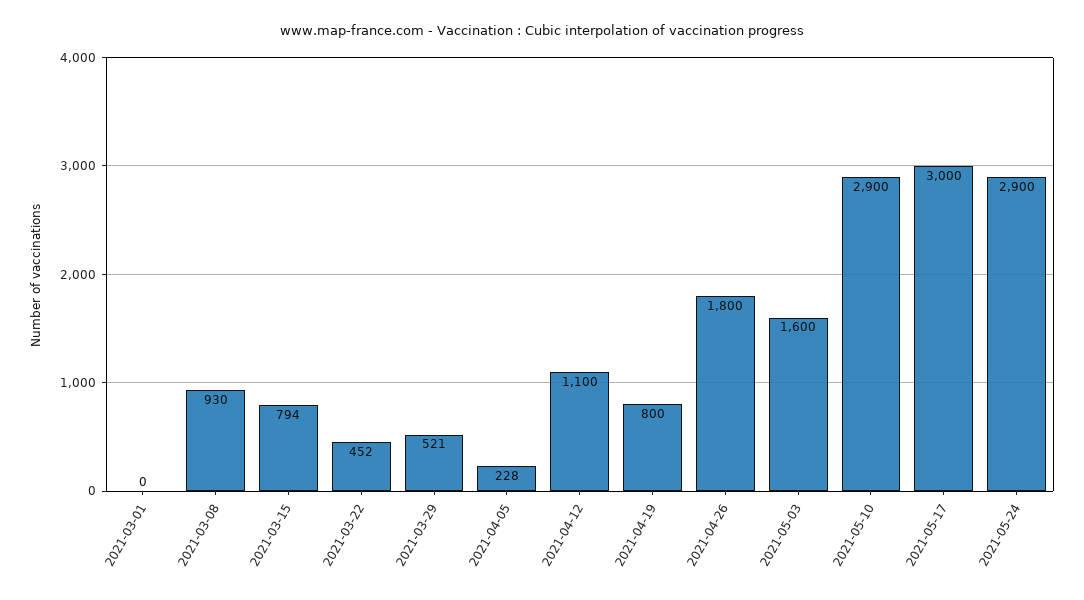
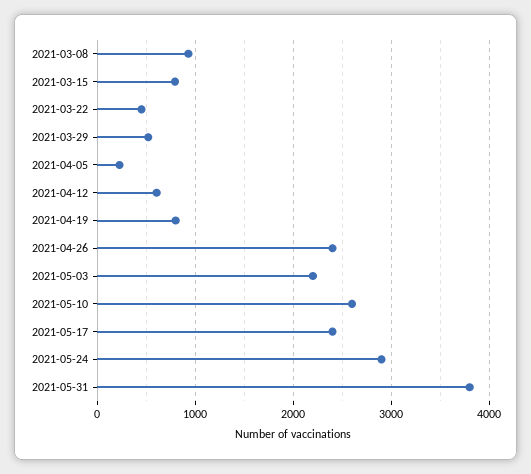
2021-03-01: 0 -> none
2021-04-12: 1100 -> 600
2021-04-26: 1800 -> 2400
2021-05-03: 1600 -> 2200
2021-05-10: 2900 -> 2600
2021-05-17: 3000 -> 2400
2021-05-31: none -> 3800

